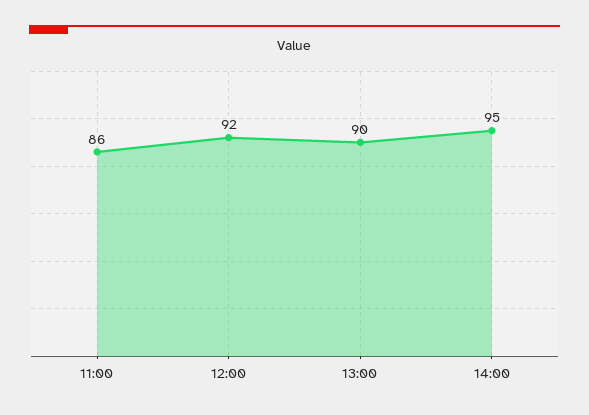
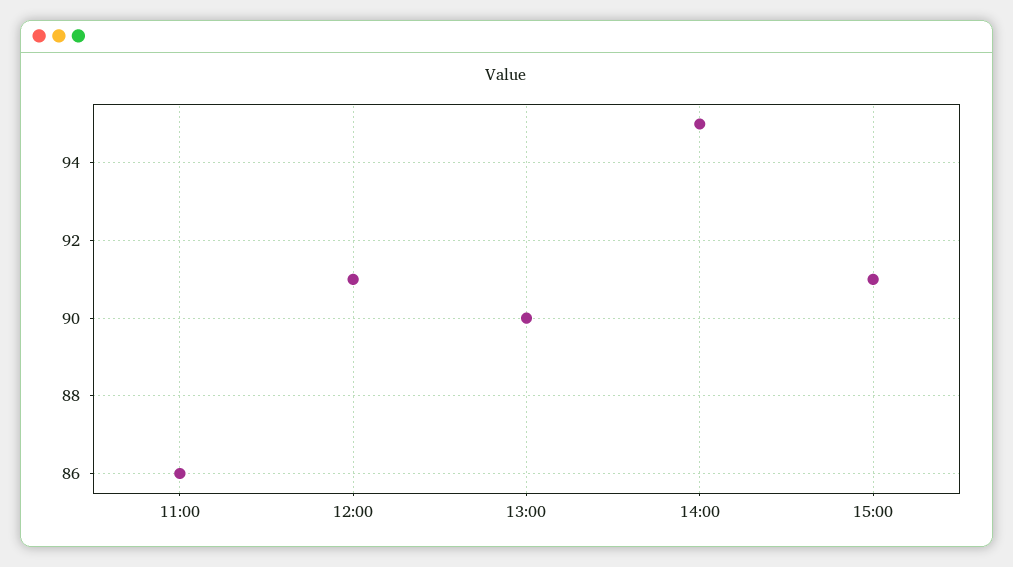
12:00: 92 -> 91
15:00: none -> 91

